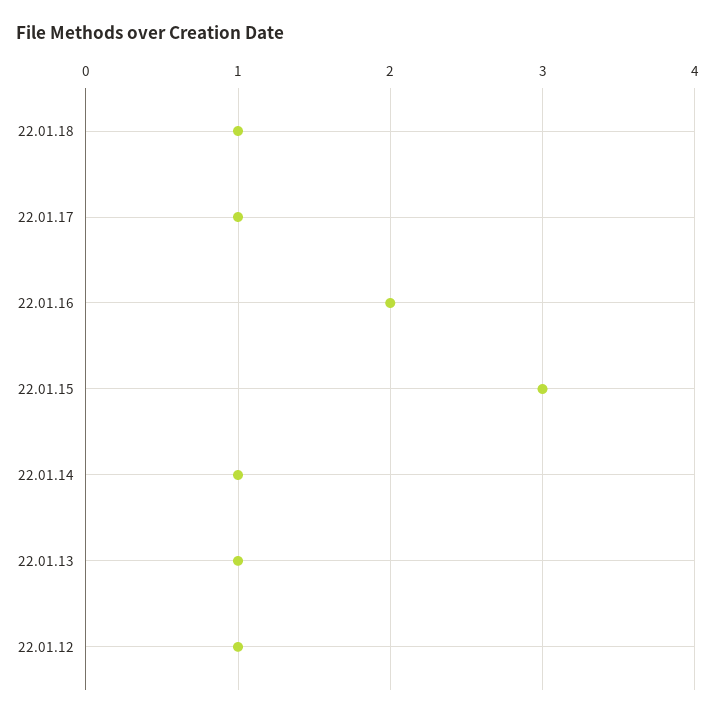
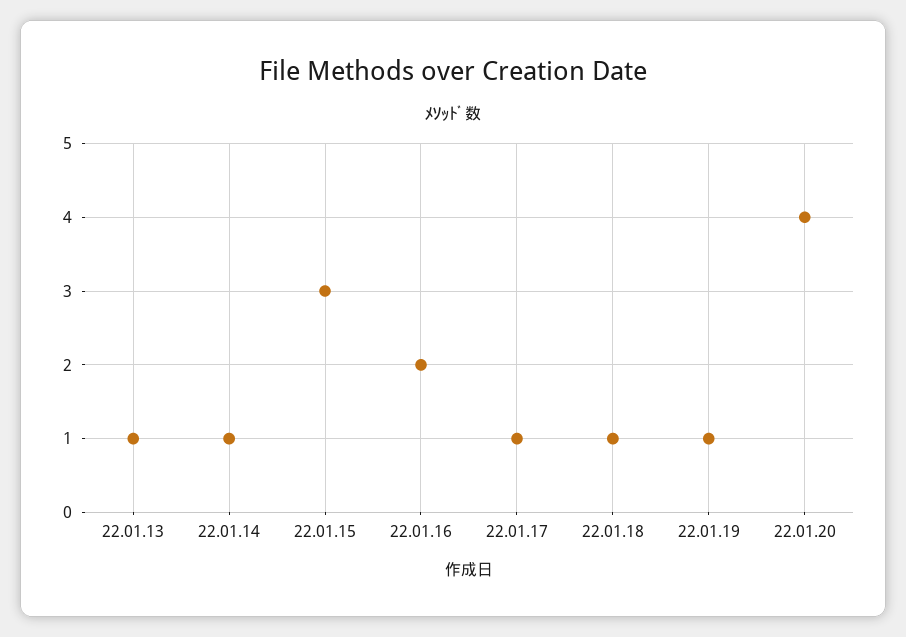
22.01.12: 1 -> none
22.01.19: none -> 1
22.01.20: none -> 4

